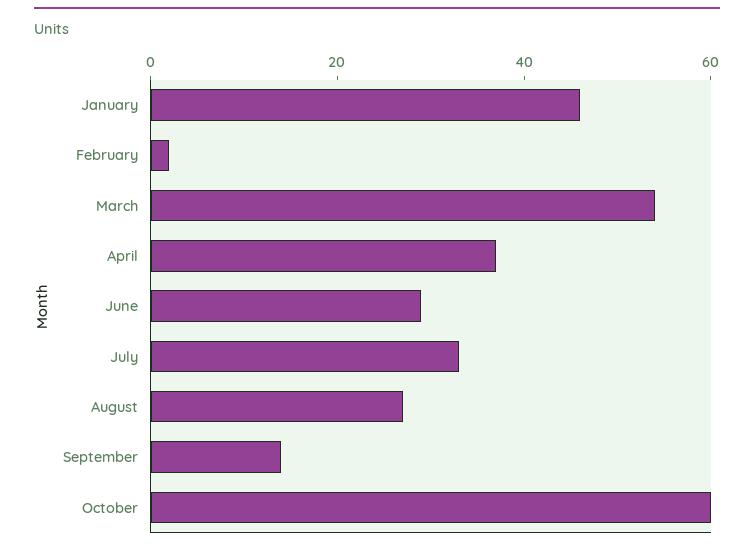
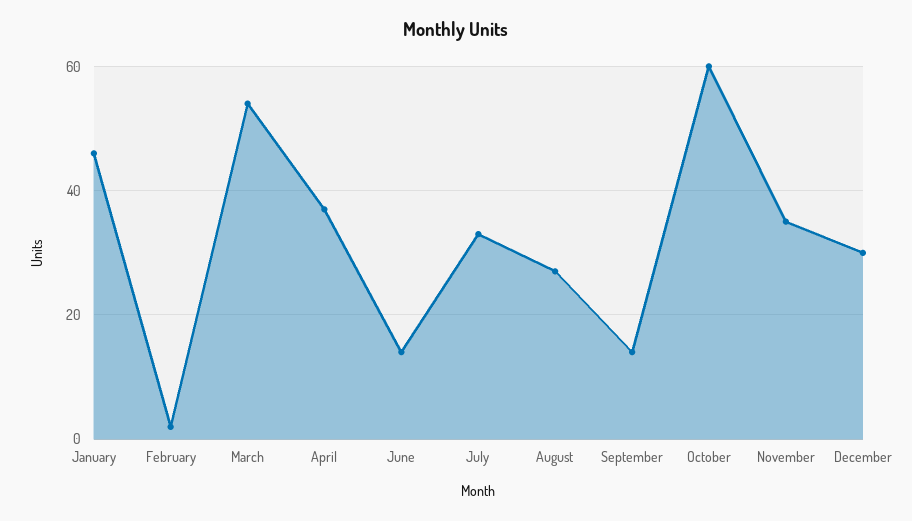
June: 30 -> 15
November: none -> 35
December: none -> 30

